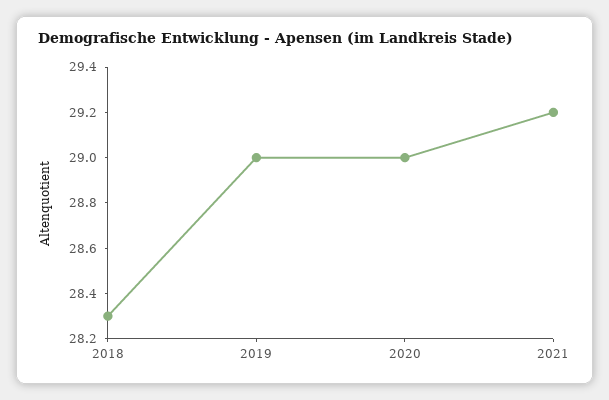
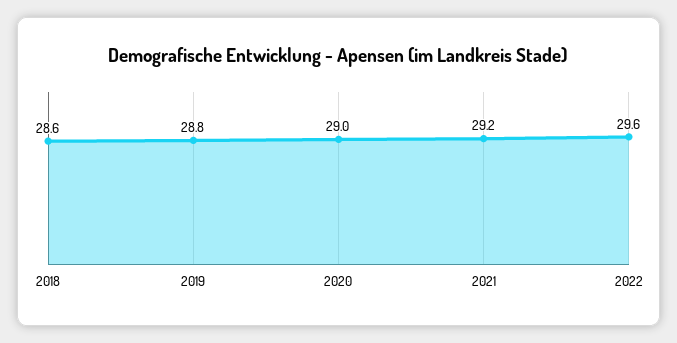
2018: 28.3 -> 28.6
2019: 29 -> 28.8
2022: none -> 29.6

